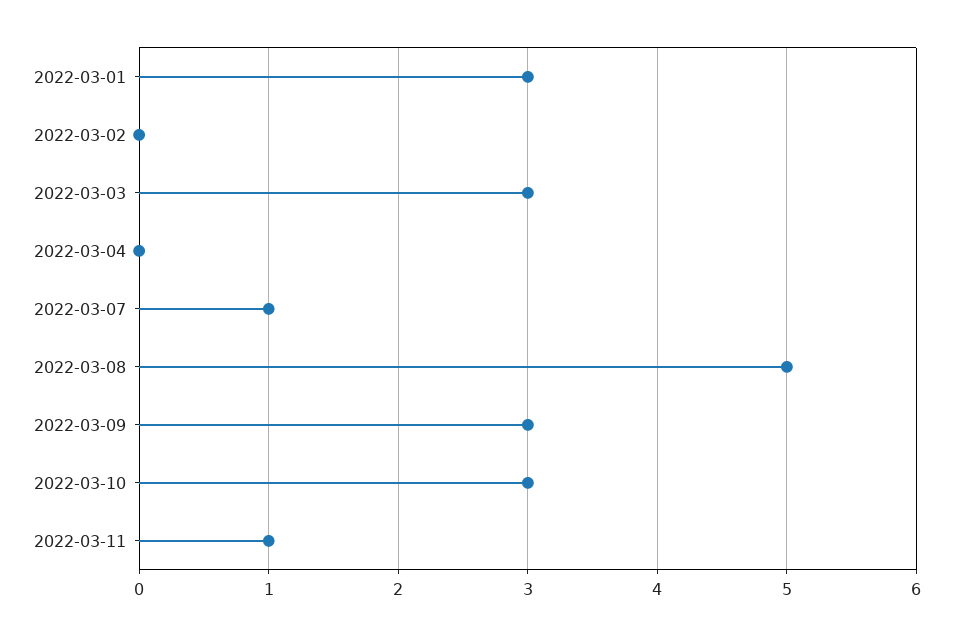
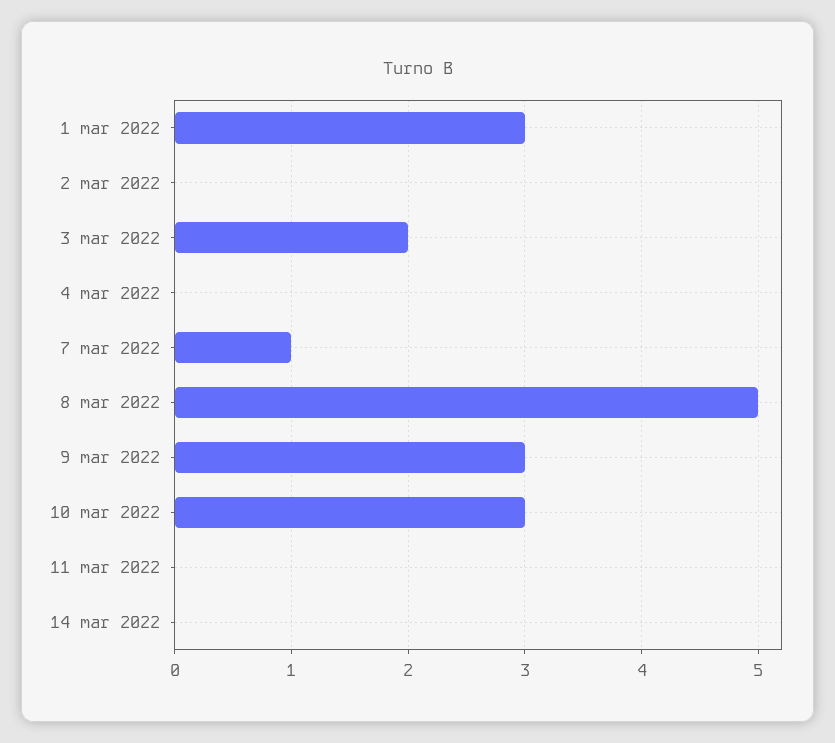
2022-03-03: 3 -> 2
2022-03-11: 1 -> 0
14 mar 2022: none -> 0

